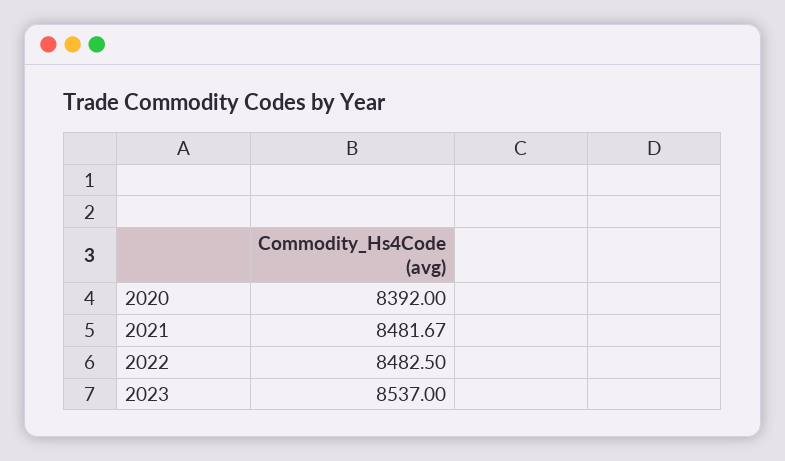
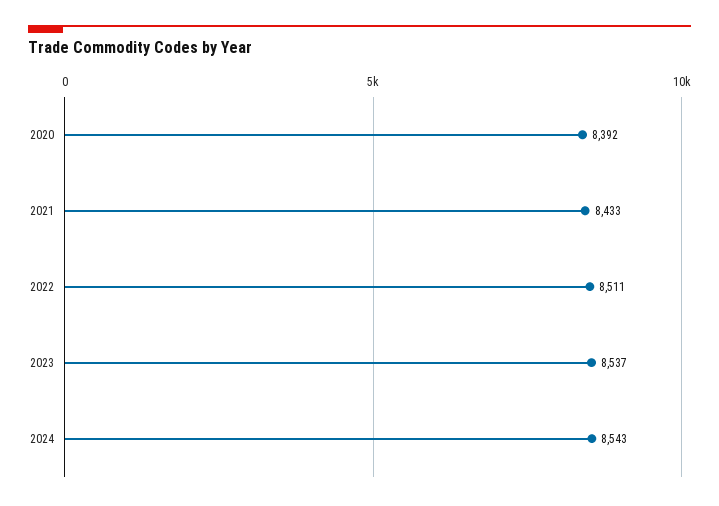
2021: 8481.67 -> 8433
2022: 8482.5 -> 8511
2024: none -> 8543

